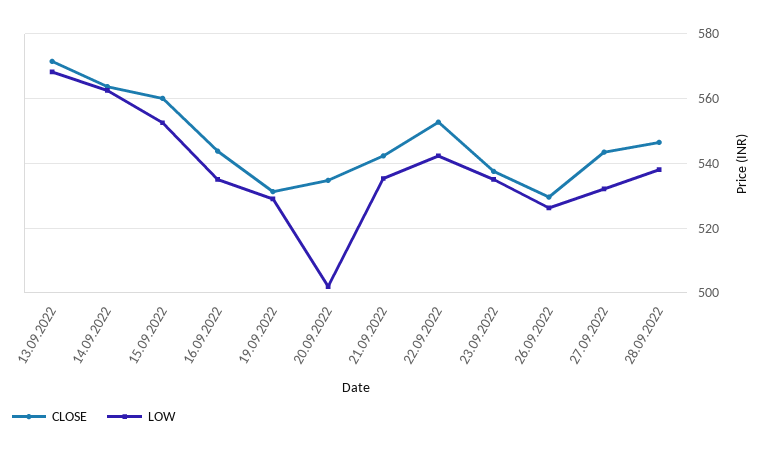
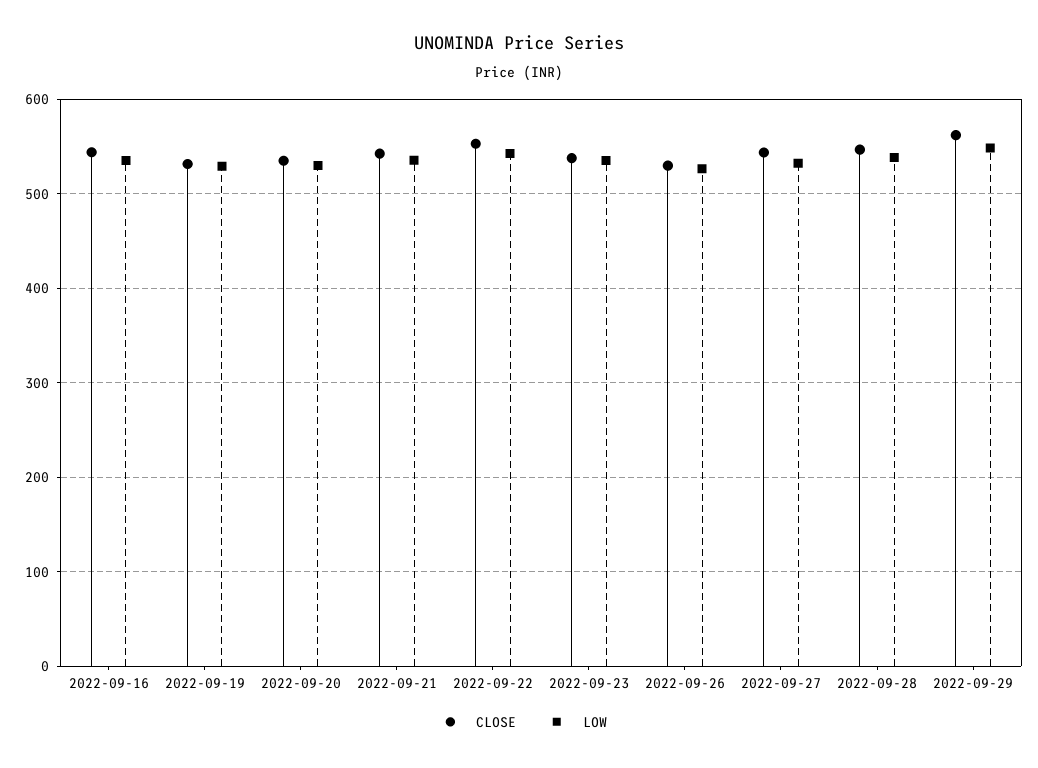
CLOSE, 13.09.2022: 572 -> none
LOW, 13.09.2022: 568 -> none
CLOSE, 14.09.2022: 564 -> none
LOW, 14.09.2022: 562 -> none
CLOSE, 15.09.2022: 560 -> none
LOW, 15.09.2022: 552 -> none
LOW, 20.09.2022: 502 -> 530
CLOSE, 2022-09-29: none -> 560
LOW, 2022-09-29: none -> 550

